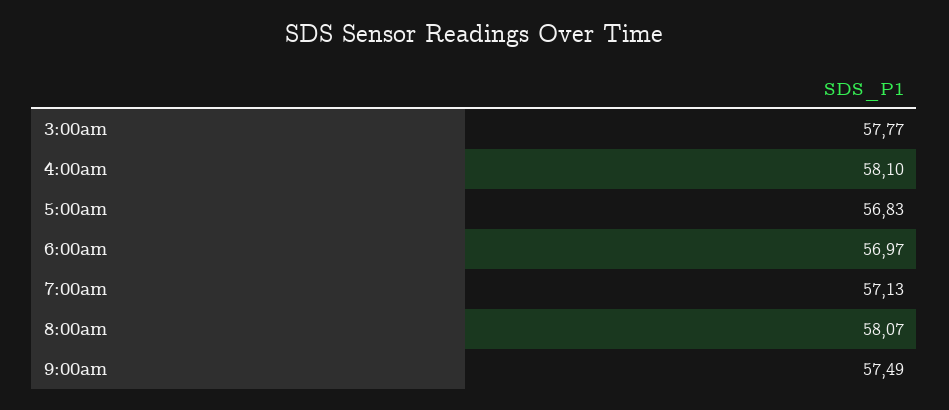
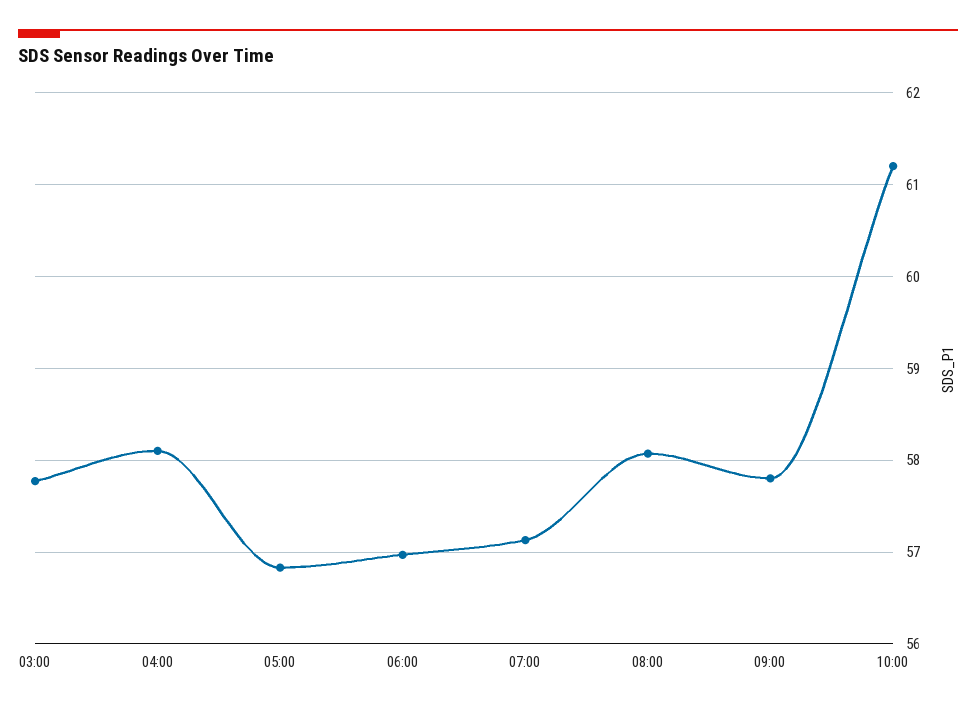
9:00am: 57.49 -> 57.8
10:00: none -> 61.2

